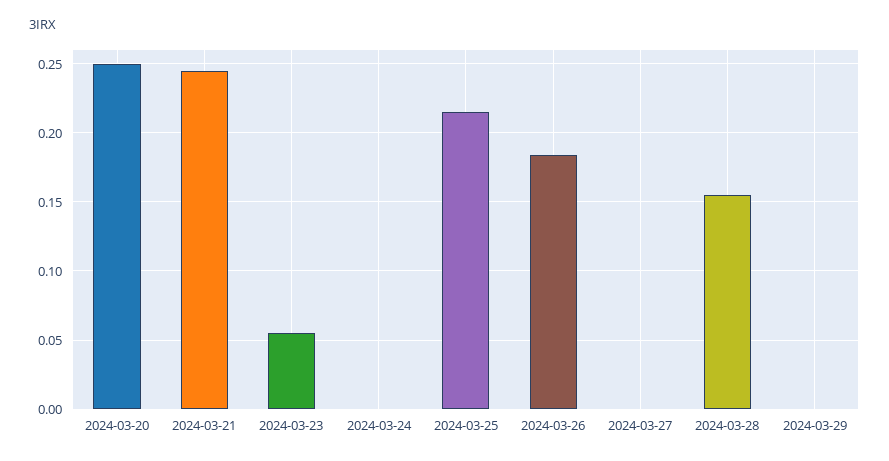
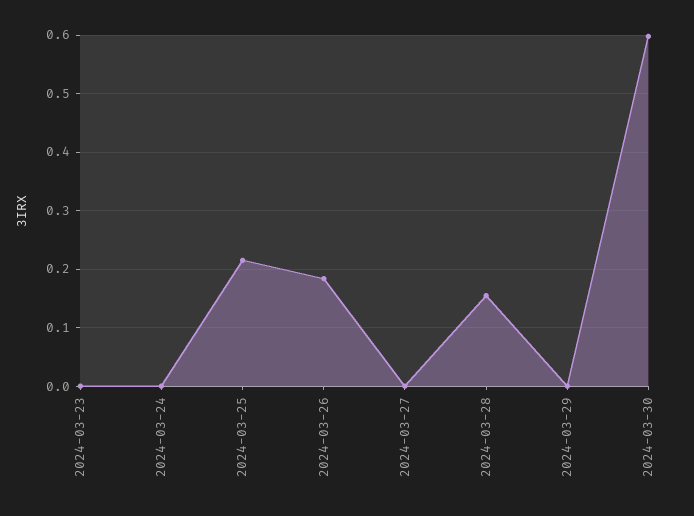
2024-03-20: 0.25 -> none
2024-03-21: 0.245 -> none
2024-03-23: 0.055 -> 0
2024-03-30: none -> 0.6

